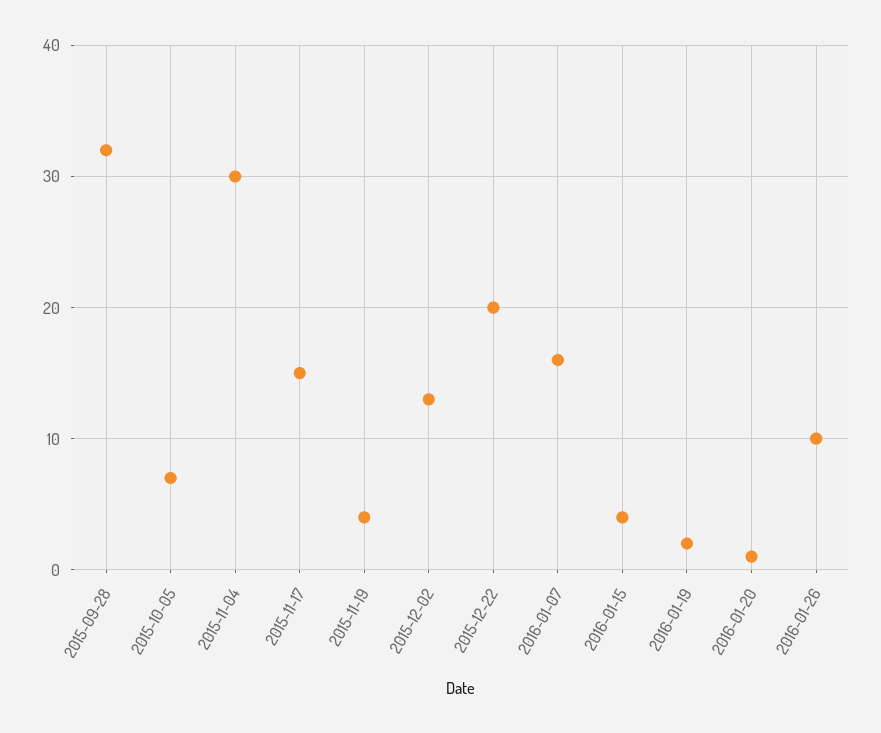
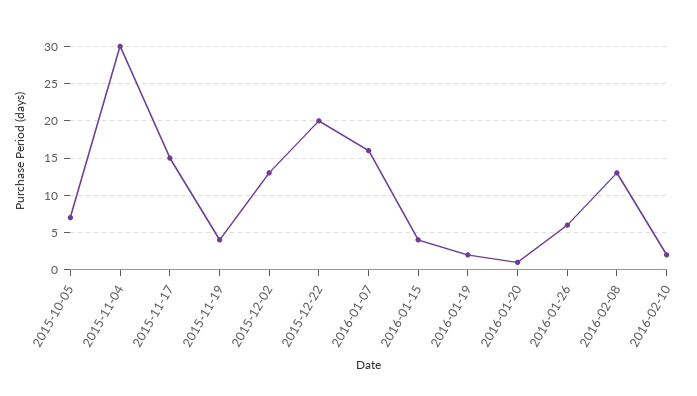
2015-09-28: 32 -> none
2016-01-26: 10 -> 6
2016-02-08: none -> 13
2016-02-10: none -> 2

